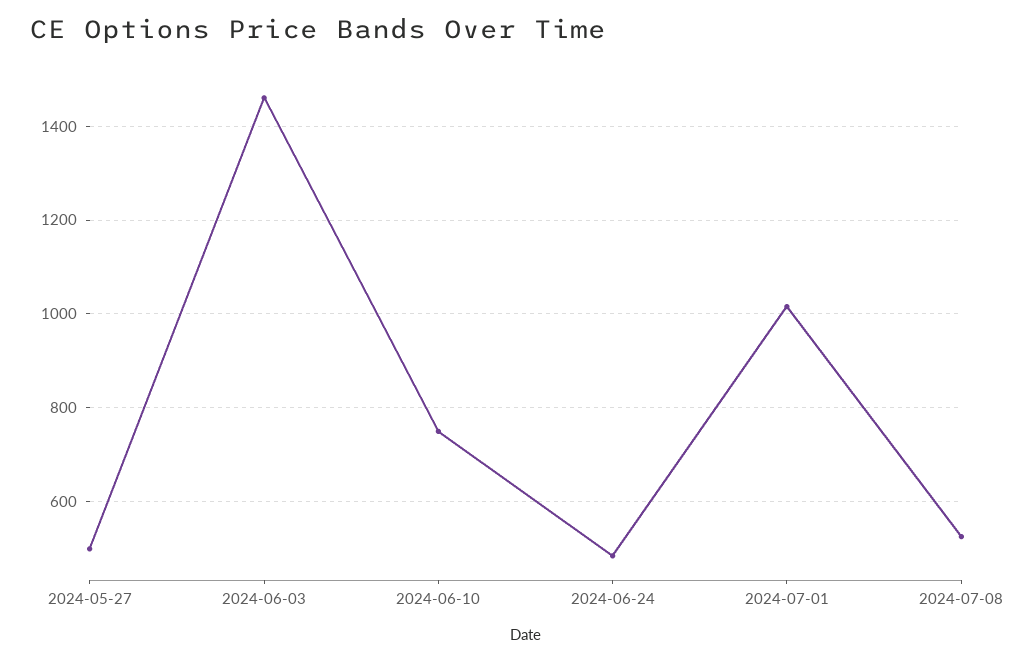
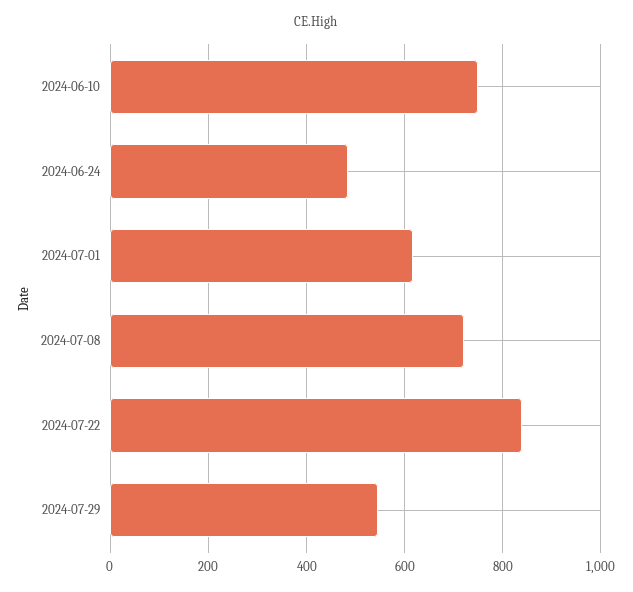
2024-05-27: 500 -> none
2024-06-03: 1460 -> none
2024-07-01: 1020 -> 620
2024-07-08: 520 -> 720
2024-07-22: none -> 840
2024-07-29: none -> 540

